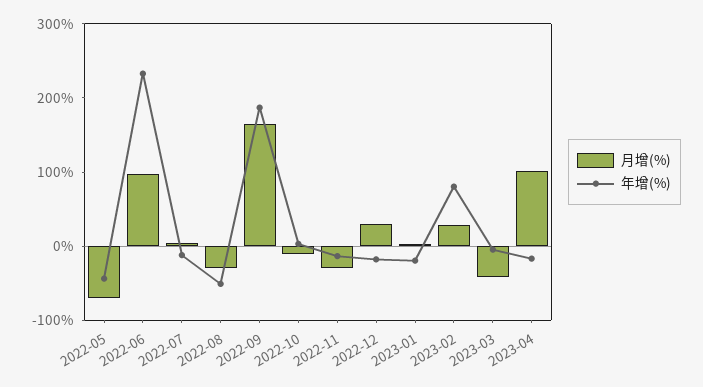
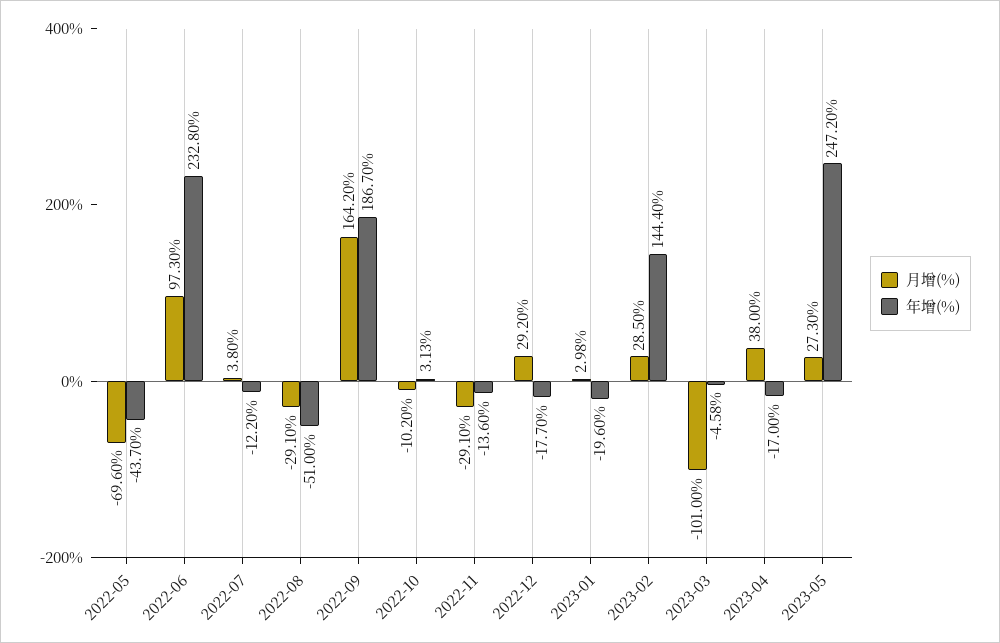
年增(%), 2023-02: 80 -> 144.4
月增(%), 2023-03: -40 -> -101
月增(%), 2023-04: 100 -> 38
月增(%), 2023-05: none -> 27.3
年增(%), 2023-05: none -> 247.2

